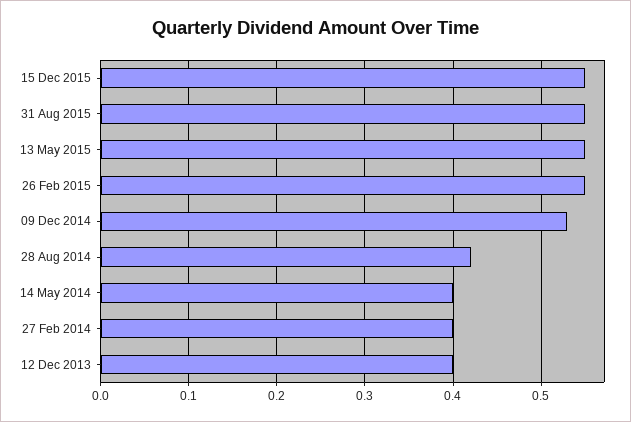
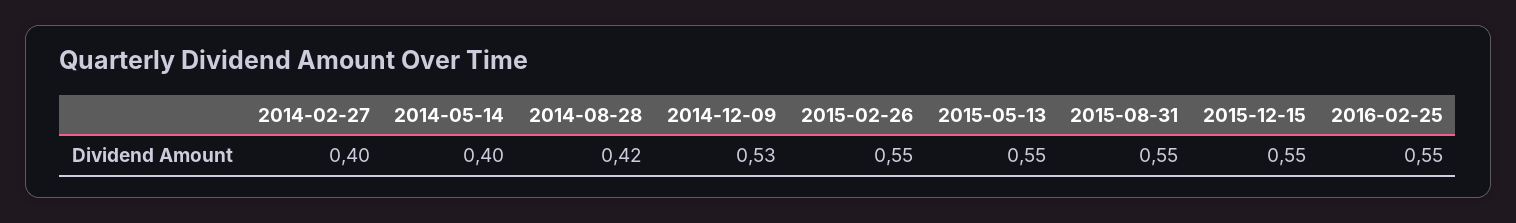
12 Dec 2013: 0.4 -> none
2016-02-25: none -> 0.55

